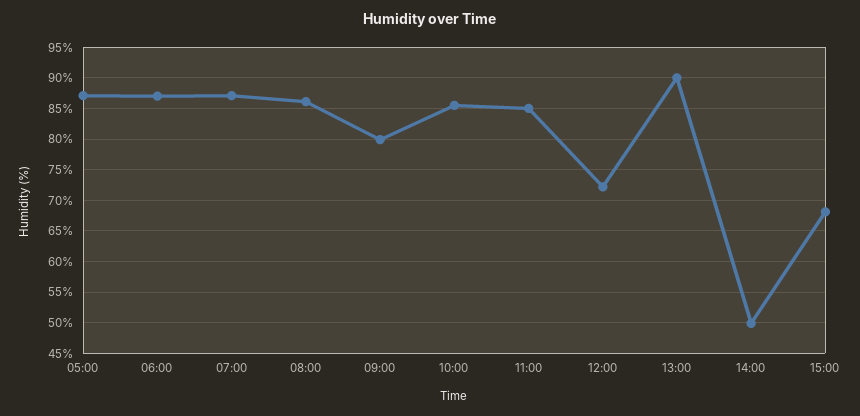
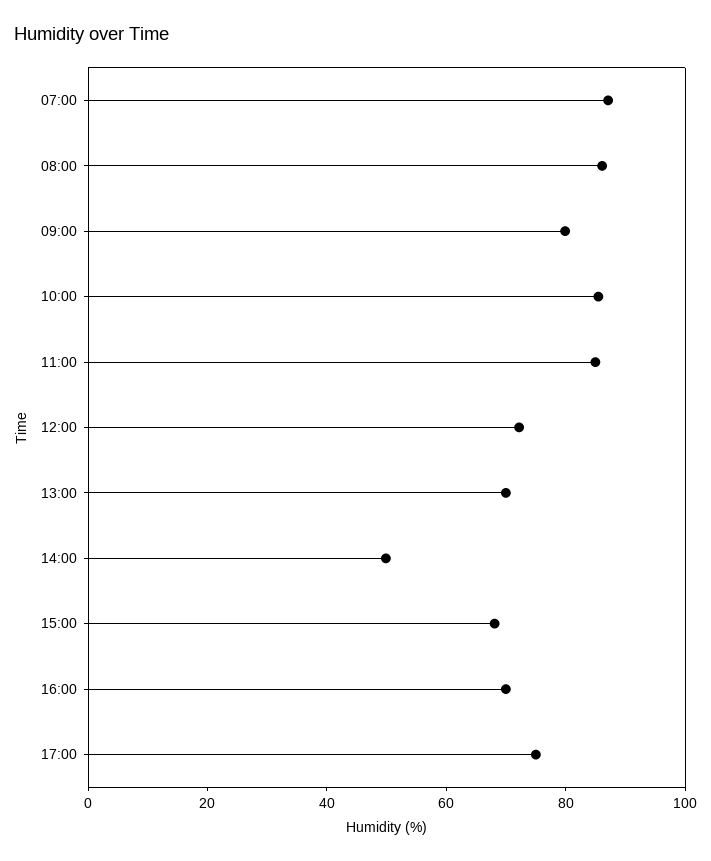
05:00: 87 -> none
06:00: 87 -> none
13:00: 90 -> 70
16:00: none -> 70
17:00: none -> 75

